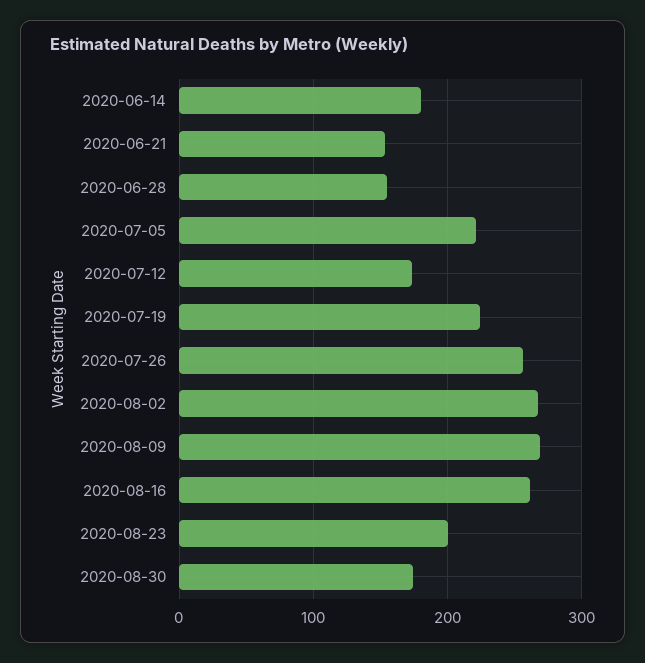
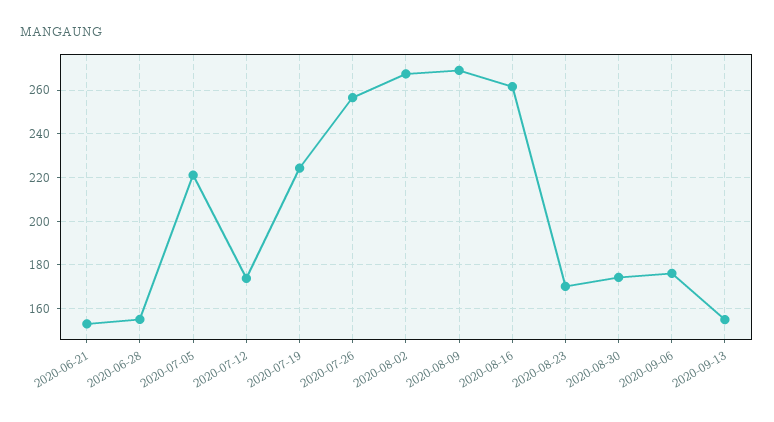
2020-06-14: 180 -> none
2020-08-23: 200 -> 170
2020-09-06: none -> 175
2020-09-13: none -> 155

